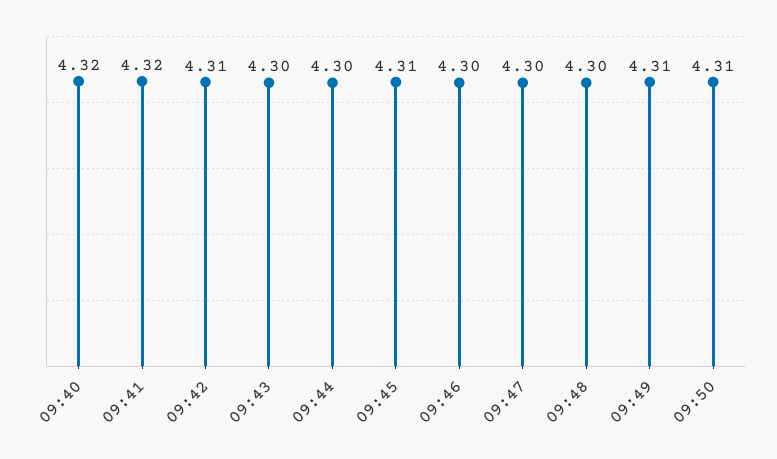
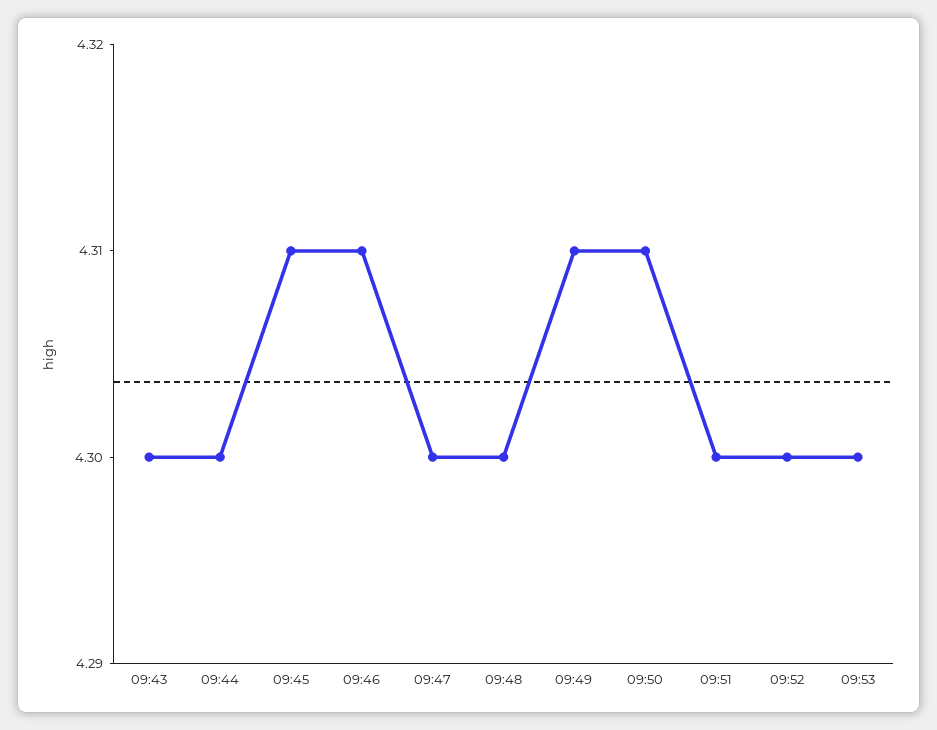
09:40: 4.32 -> none
09:41: 4.32 -> none
09:42: 4.31 -> none
09:46: 4.3 -> 4.31
09:51: none -> 4.3
09:52: none -> 4.3
09:53: none -> 4.3

